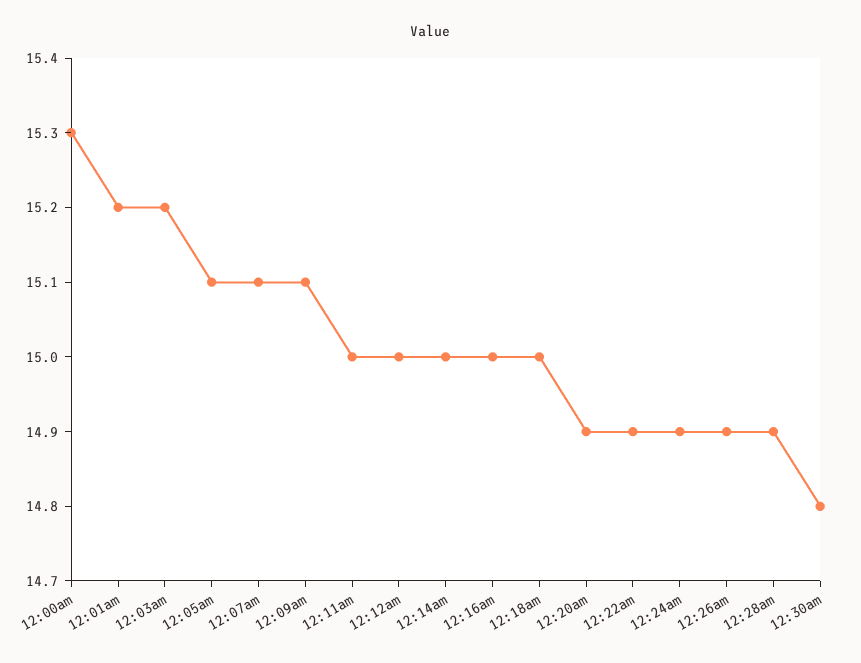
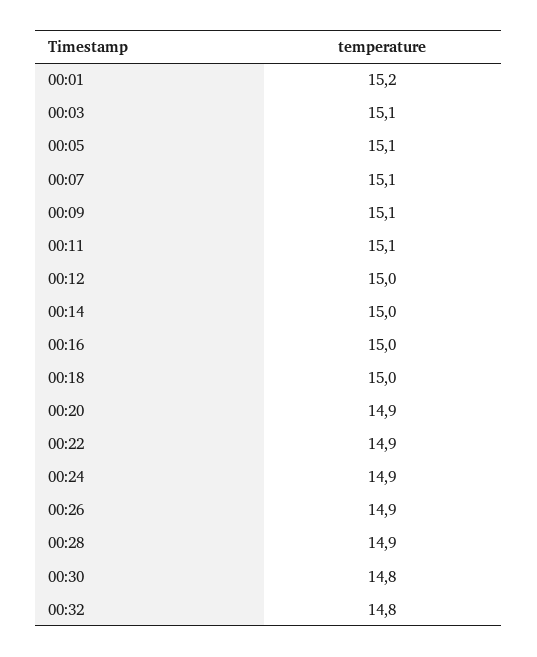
12:00am: 15.3 -> none
12:03am: 15.2 -> 15.1
12:11am: 15 -> 15.1
00:32: none -> 14.8

